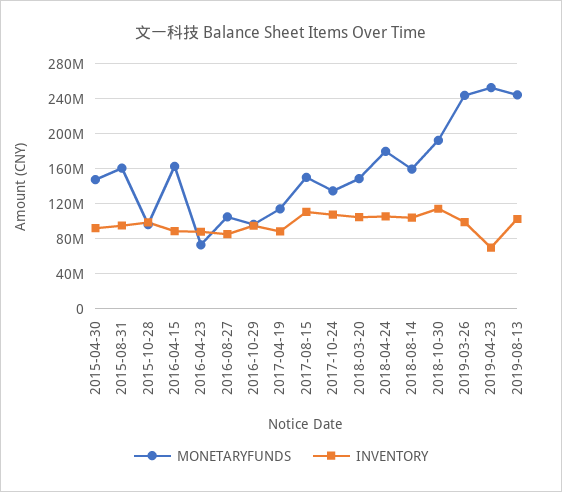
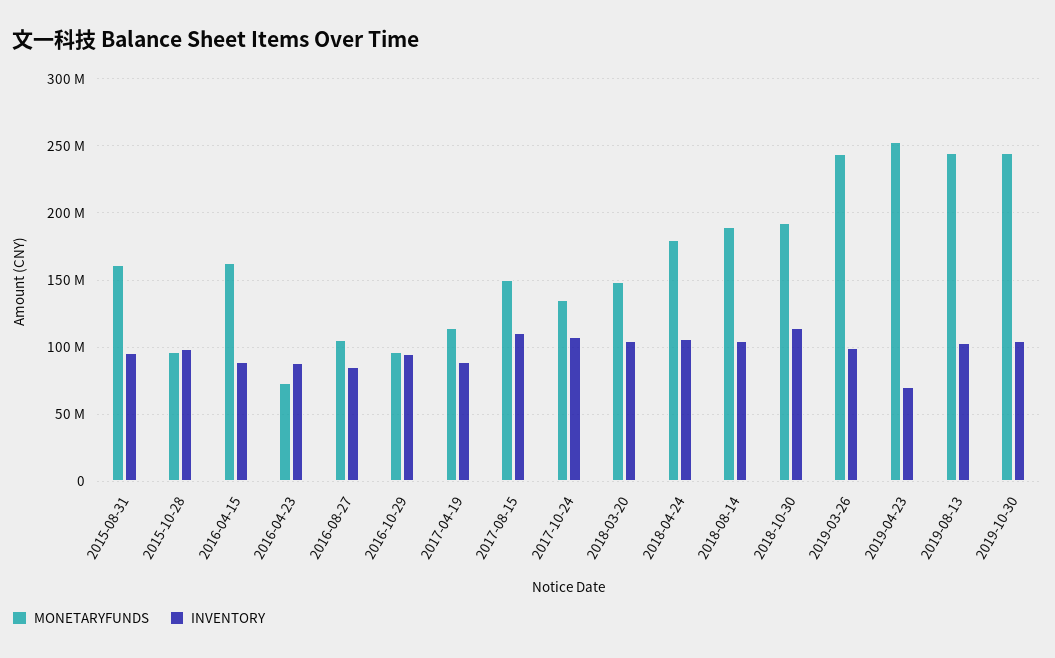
MONETARYFUNDS, 2015-04-30: 150000000 -> none
INVENTORY, 2015-04-30: 90000000 -> none
MONETARYFUNDS, 2018-08-14: 160000000 -> 190000000
MONETARYFUNDS, 2019-10-30: none -> 245000000
INVENTORY, 2019-10-30: none -> 105000000

